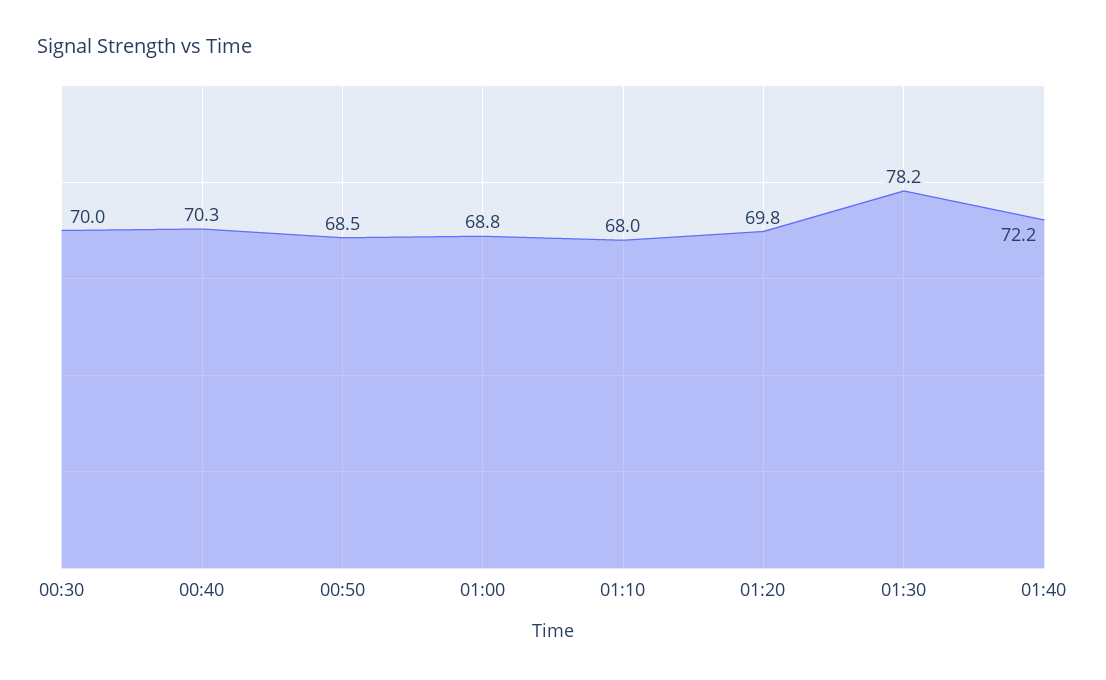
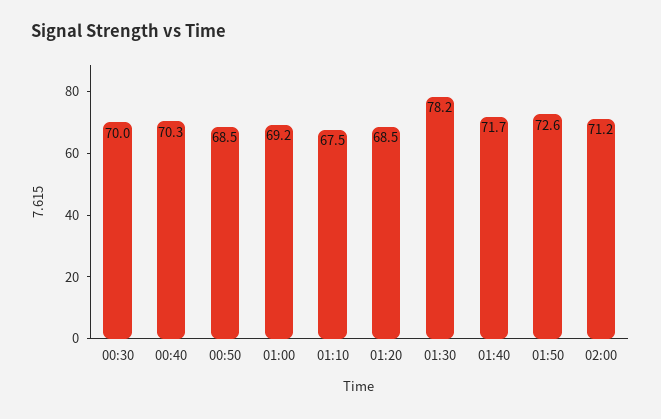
01:00: 68.8 -> 69.2
01:10: 68 -> 67.5
01:20: 69.8 -> 68.5
01:40: 72.2 -> 71.7
01:50: none -> 72.6
02:00: none -> 71.2

